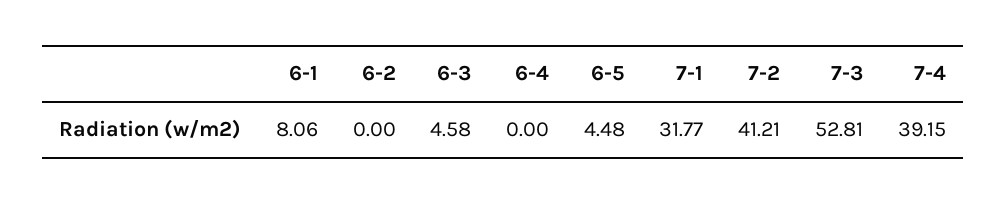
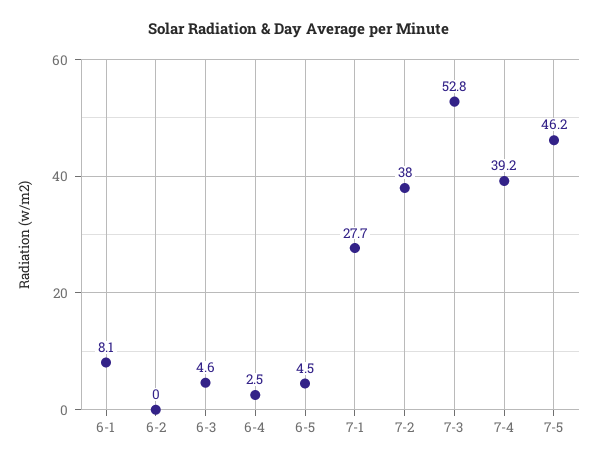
6-4: 0 -> 2.5
7-1: 31.77 -> 27.7
7-2: 41.21 -> 38
7-5: none -> 46.2

